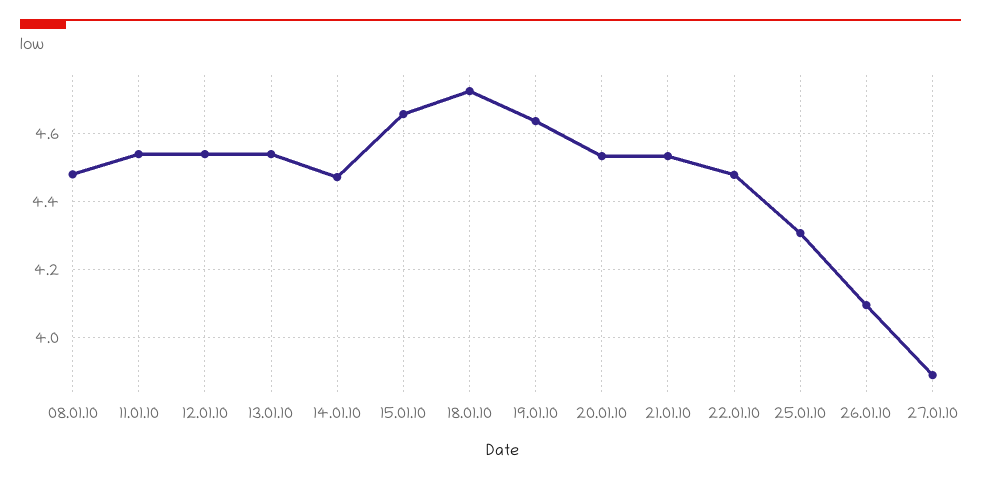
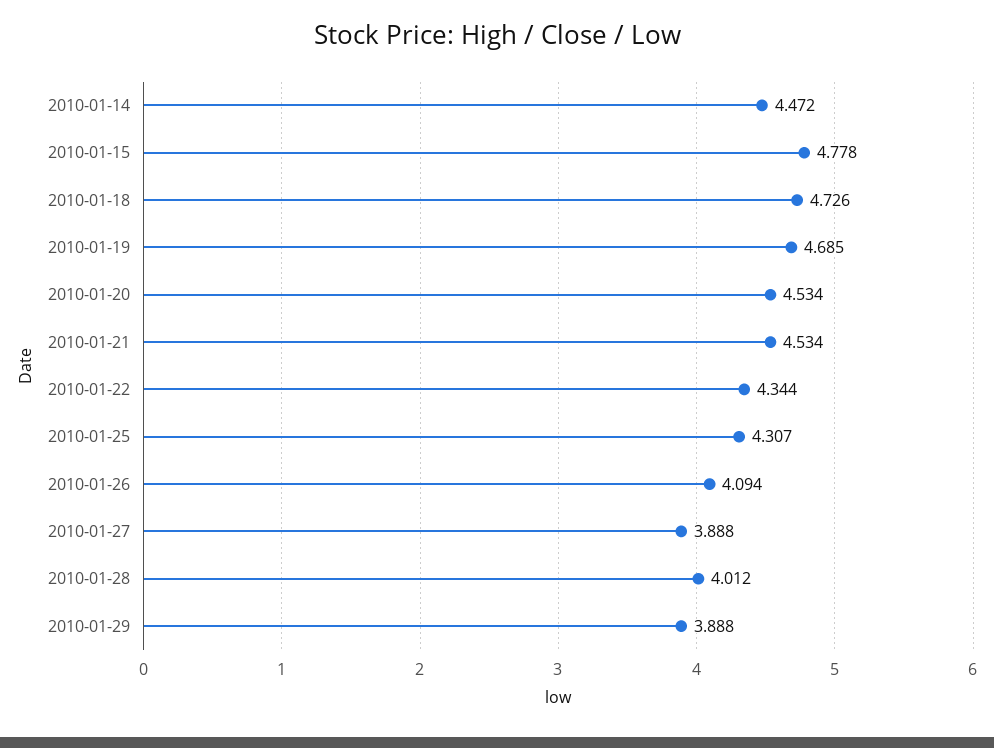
08.01.10: 4.48 -> none
11.01.10: 4.54 -> none
12.01.10: 4.54 -> none
13.01.10: 4.54 -> none
15.01.10: 4.66 -> 4.778
19.01.10: 4.64 -> 4.685
22.01.10: 4.48 -> 4.344
2010-01-28: none -> 4.012
2010-01-29: none -> 3.888

